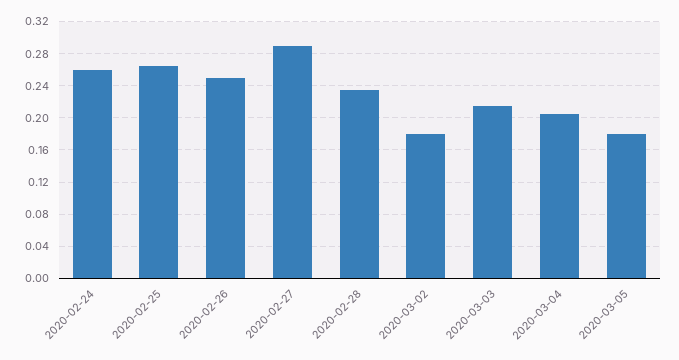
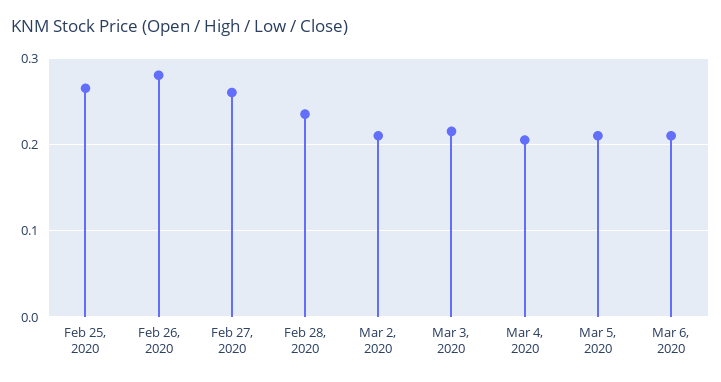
2020-02-24: 0.26 -> none
2020-02-26: 0.25 -> 0.28
2020-02-27: 0.29 -> 0.26
2020-03-02: 0.18 -> 0.21
2020-03-05: 0.18 -> 0.21
Mar 6, 2020: none -> 0.21

